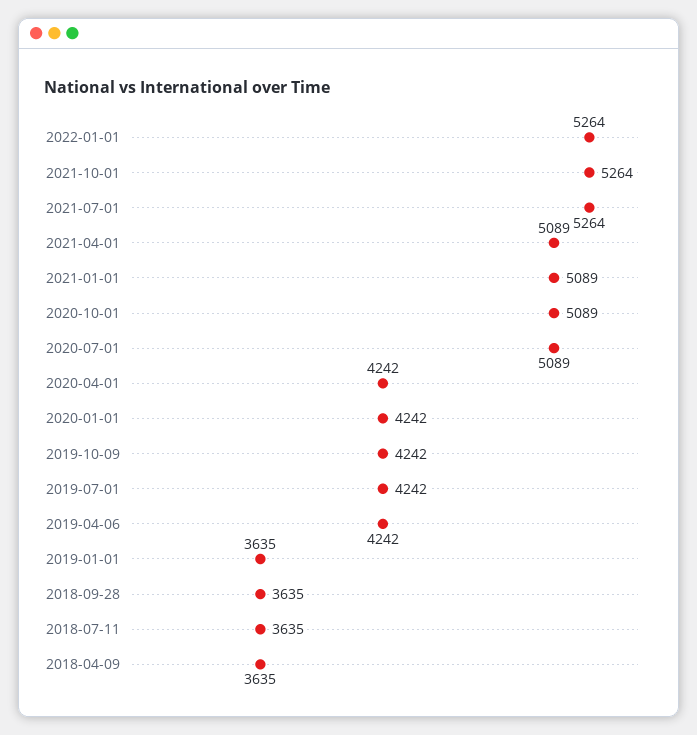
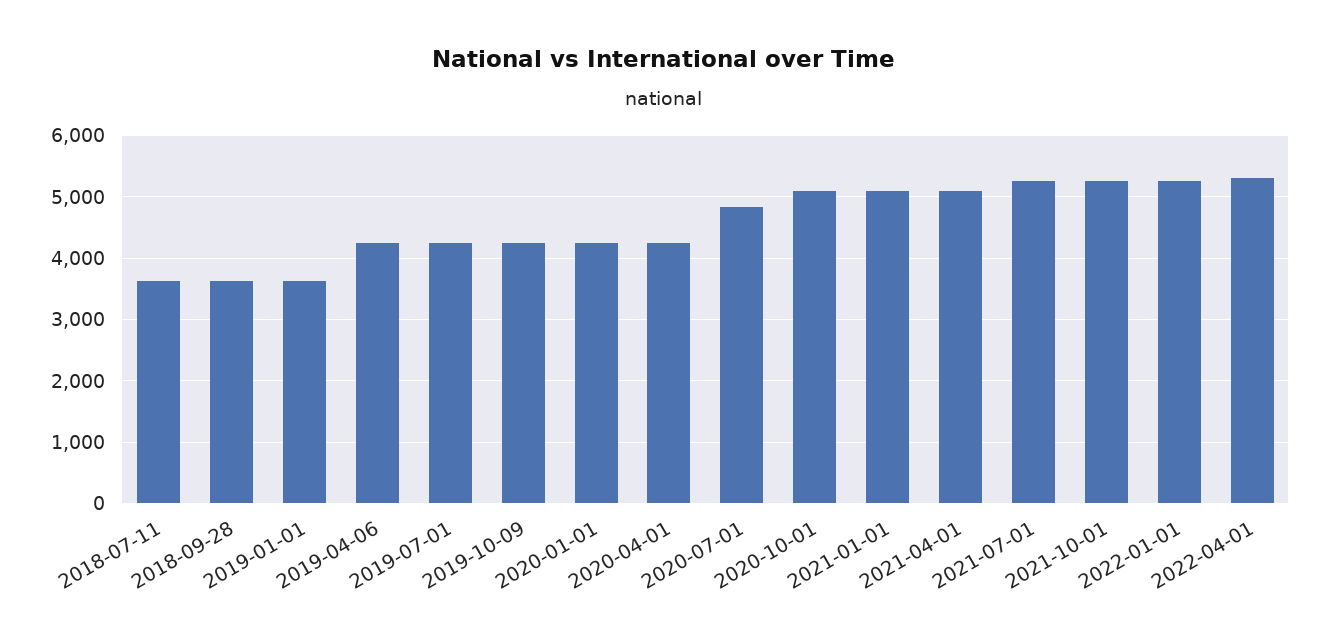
2020-07-01: 5089 -> 4800
2018-04-09: 3635 -> none
2022-04-01: none -> 5300

